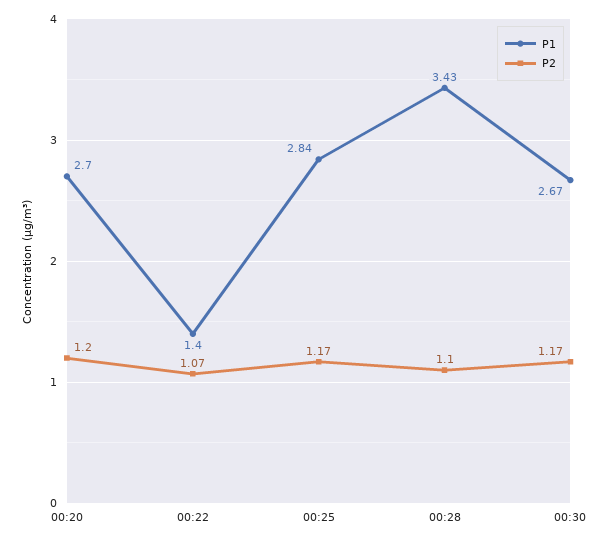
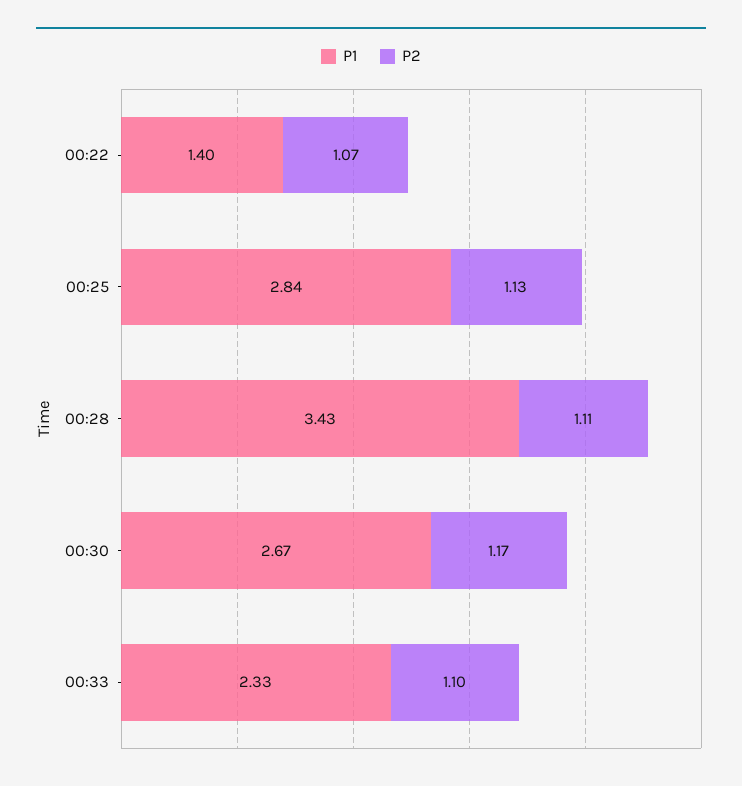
P1, 00:20: 2.7 -> none
P2, 00:20: 1.2 -> none
P2, 00:25: 1.17 -> 1.13
P2, 00:28: 1.1 -> 1.11
P1, 00:33: none -> 2.33
P2, 00:33: none -> 1.1

